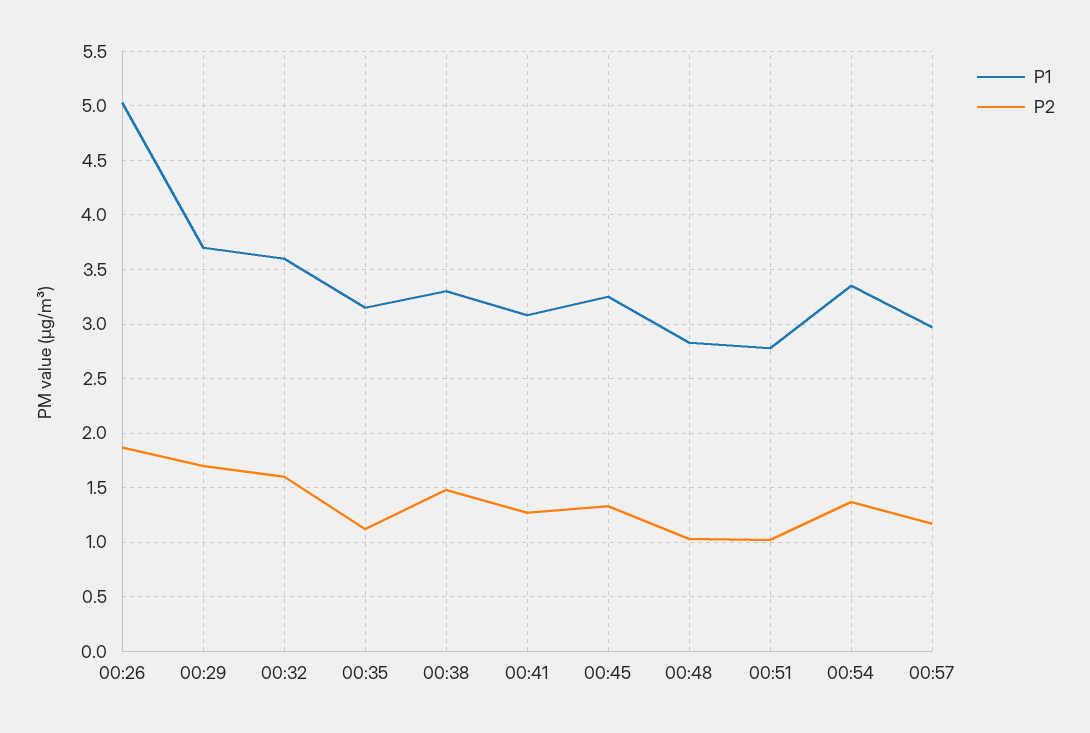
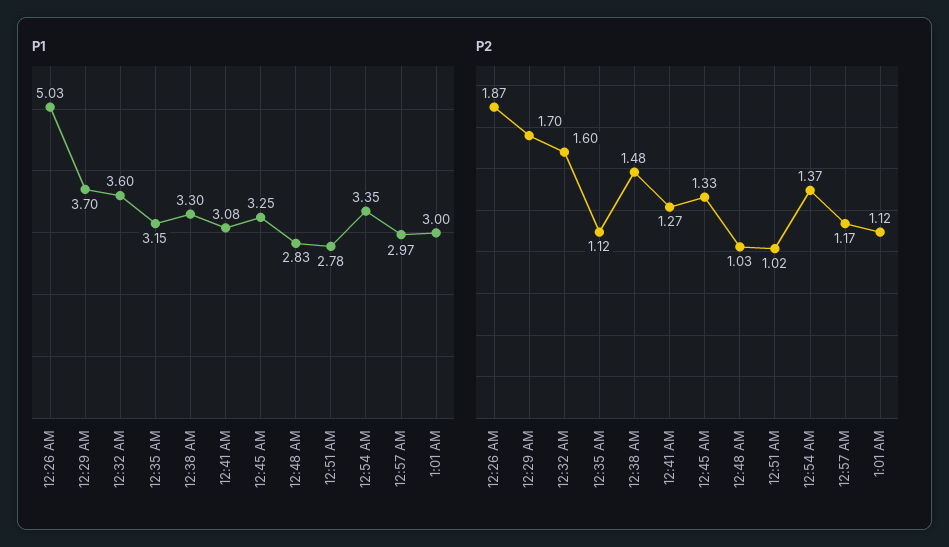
P1, 1:01 AM: none -> 3
P2, 1:01 AM: none -> 1.12

